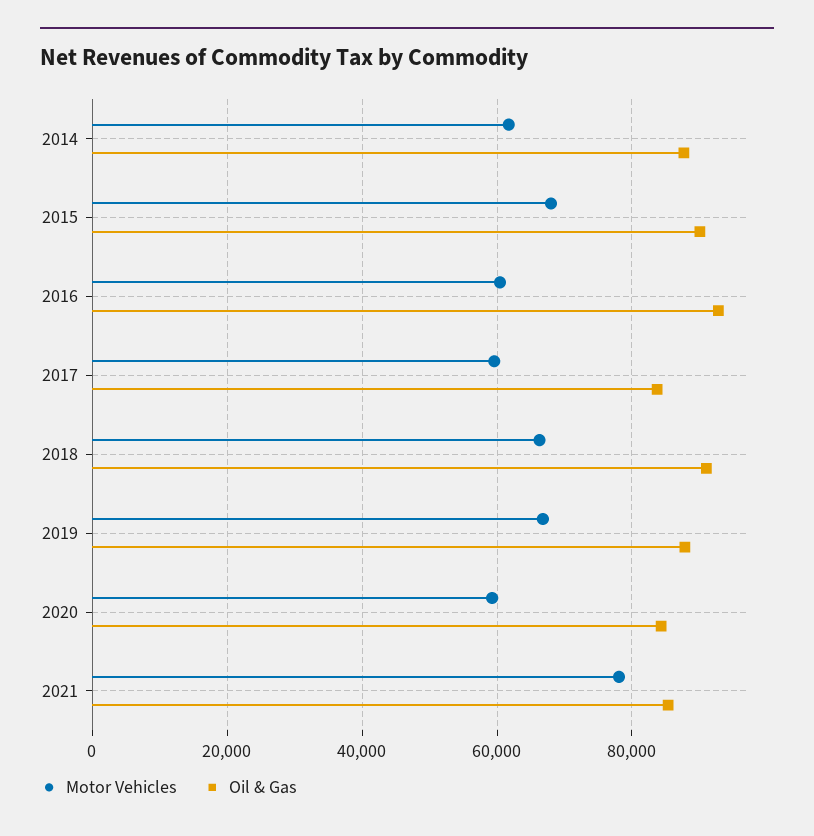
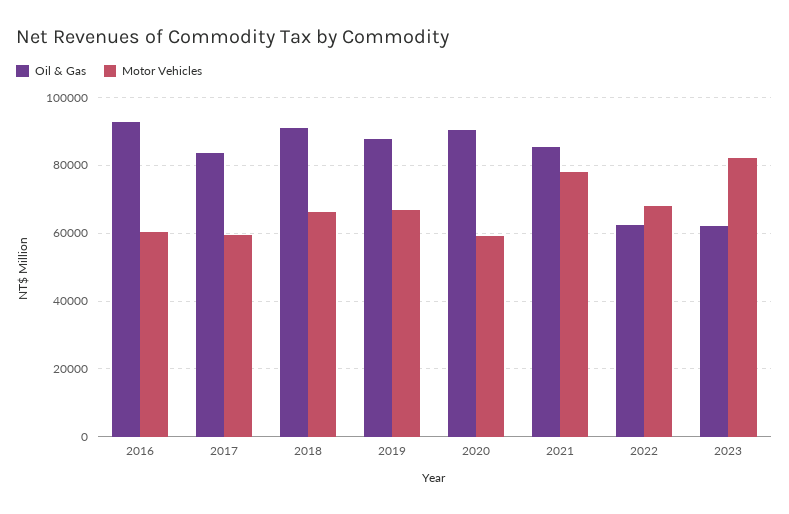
Motor Vehicles, 2014: 62000 -> none
Oil & Gas, 2014: 88000 -> none
Motor Vehicles, 2015: 68000 -> none
Oil & Gas, 2015: 90000 -> none
Oil & Gas, 2020: 84000 -> 90000
Oil & Gas, 2022: none -> 62000
Motor Vehicles, 2022: none -> 68000
Oil & Gas, 2023: none -> 62000
Motor Vehicles, 2023: none -> 82000

